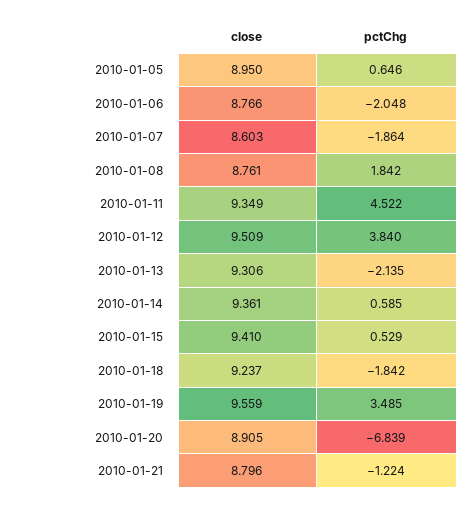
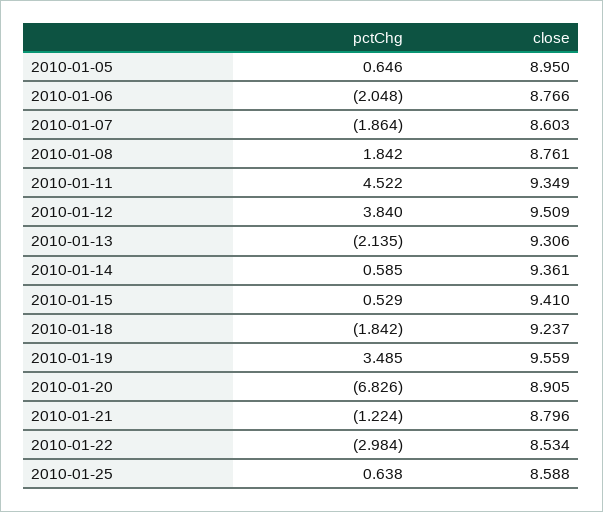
pctChg, 2010-01-20: -6.839 -> -6.826
pctChg, 2010-01-22: none -> -2.984
close, 2010-01-22: none -> 8.534
pctChg, 2010-01-25: none -> 0.638
close, 2010-01-25: none -> 8.588

